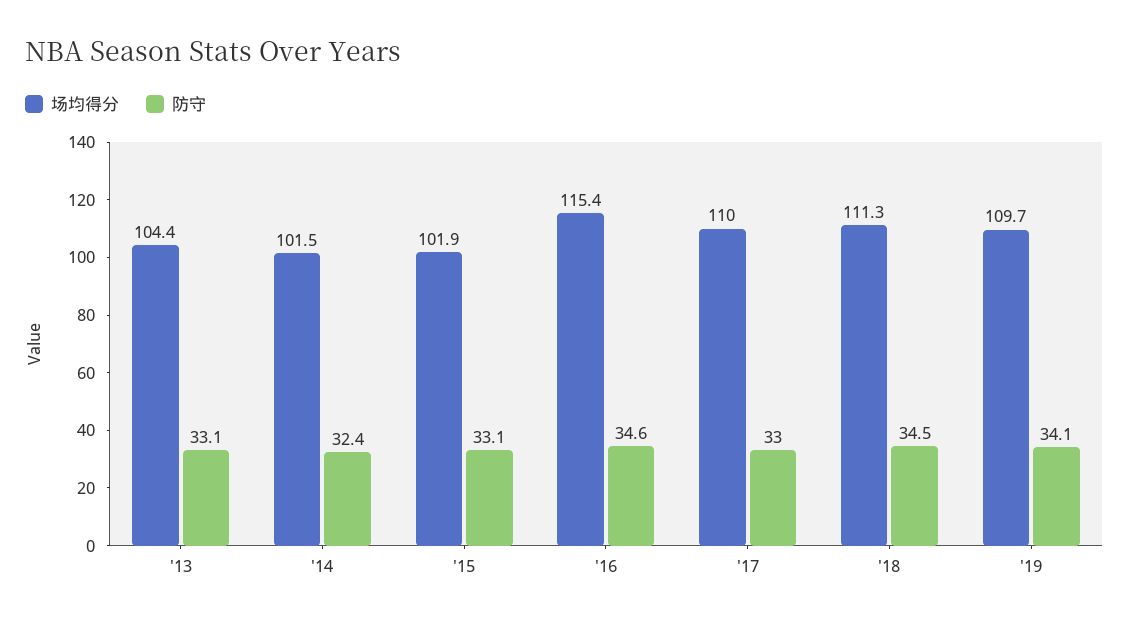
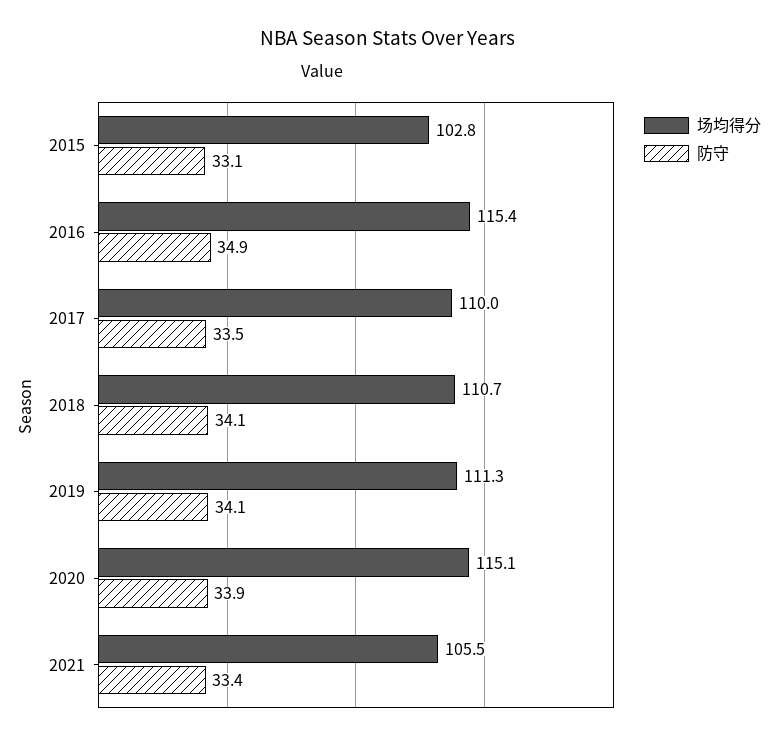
场均得分, '13: 104.4 -> none
防守, '13: 33.1 -> none
场均得分, '14: 101.5 -> none
防守, '14: 32.4 -> none
场均得分, '15: 101.9 -> 102.8
防守, '16: 34.6 -> 34.9
防守, '17: 33 -> 33.5
场均得分, '18: 111.3 -> 110.7
防守, '18: 34.5 -> 34.1
场均得分, '19: 109.7 -> 111.3
场均得分, 2020: none -> 115.1
防守, 2020: none -> 33.9
场均得分, 2021: none -> 105.5
防守, 2021: none -> 33.4

